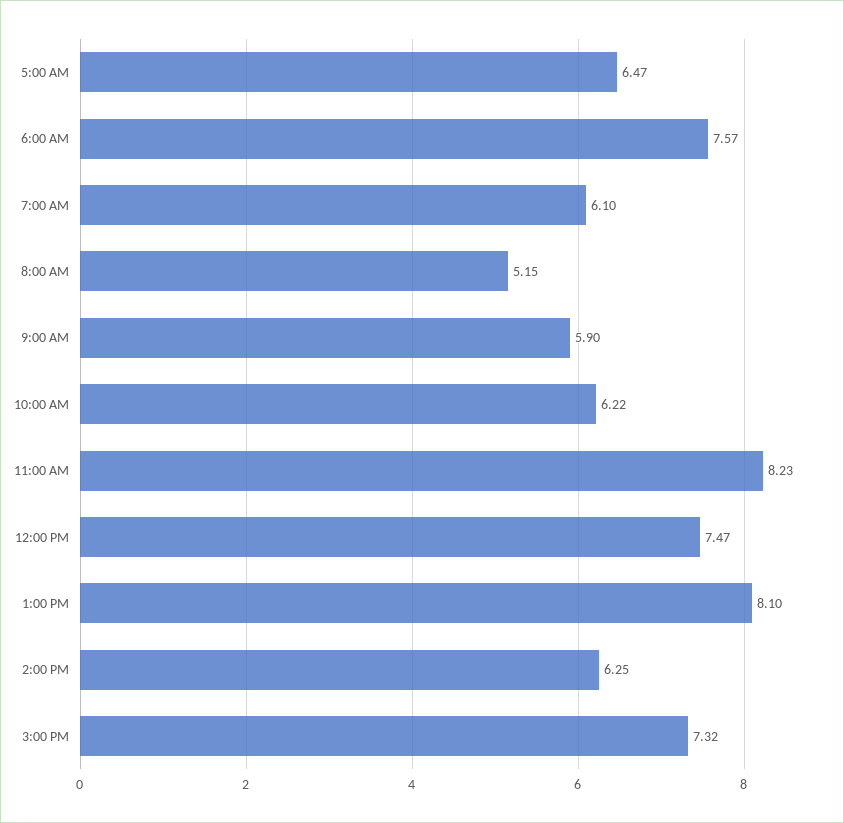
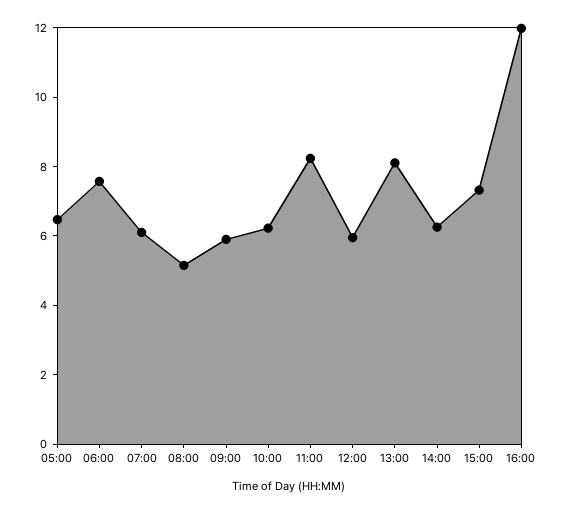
12:00 PM: 7.47 -> 6
16:00: none -> 12

